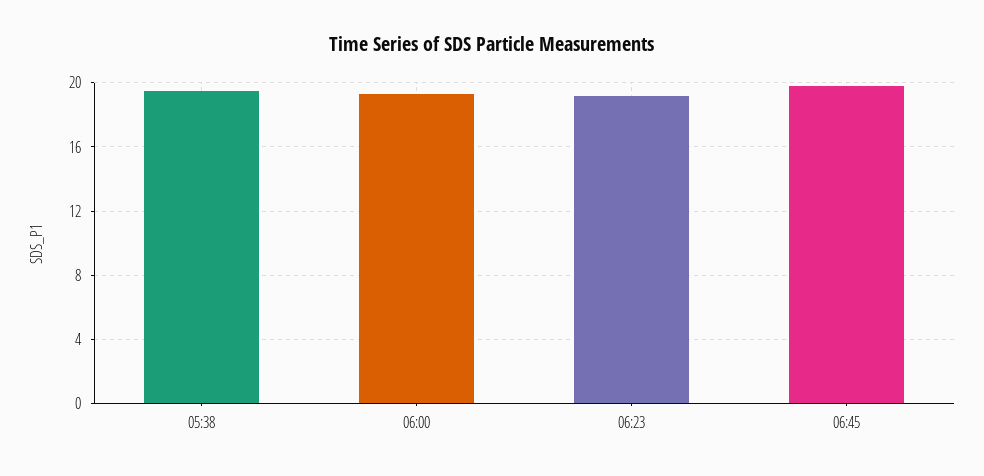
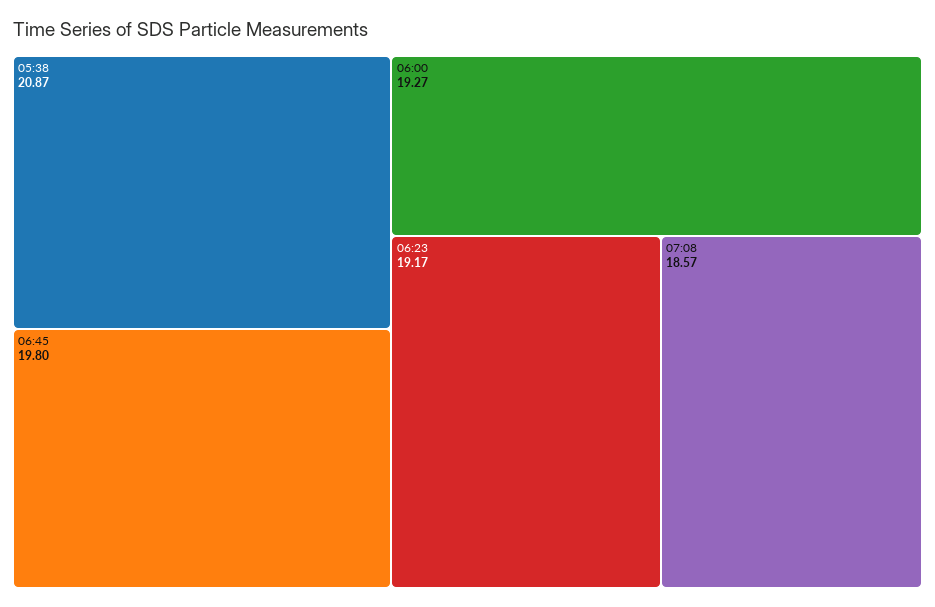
05:38: 19.5 -> 20.87
07:08: none -> 18.57

